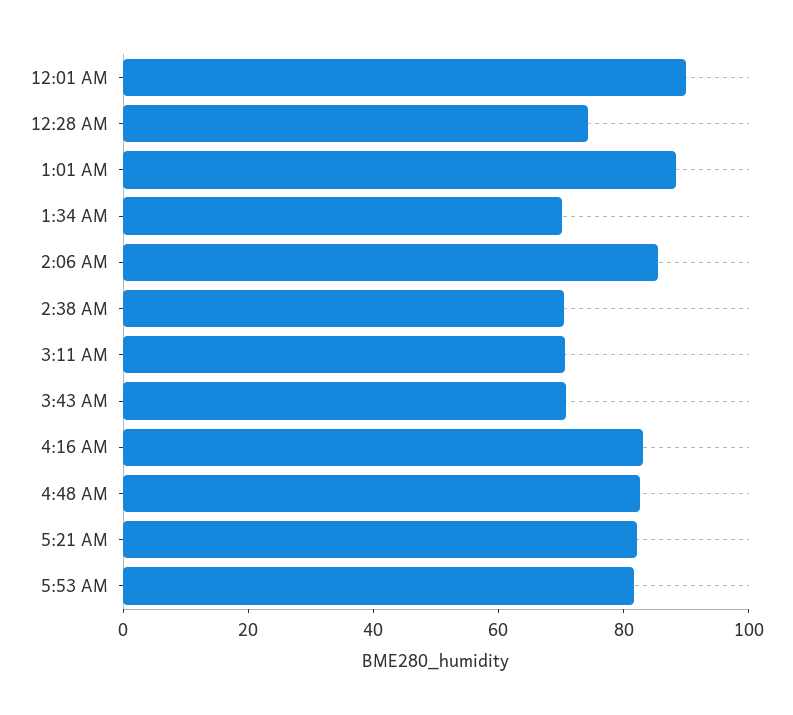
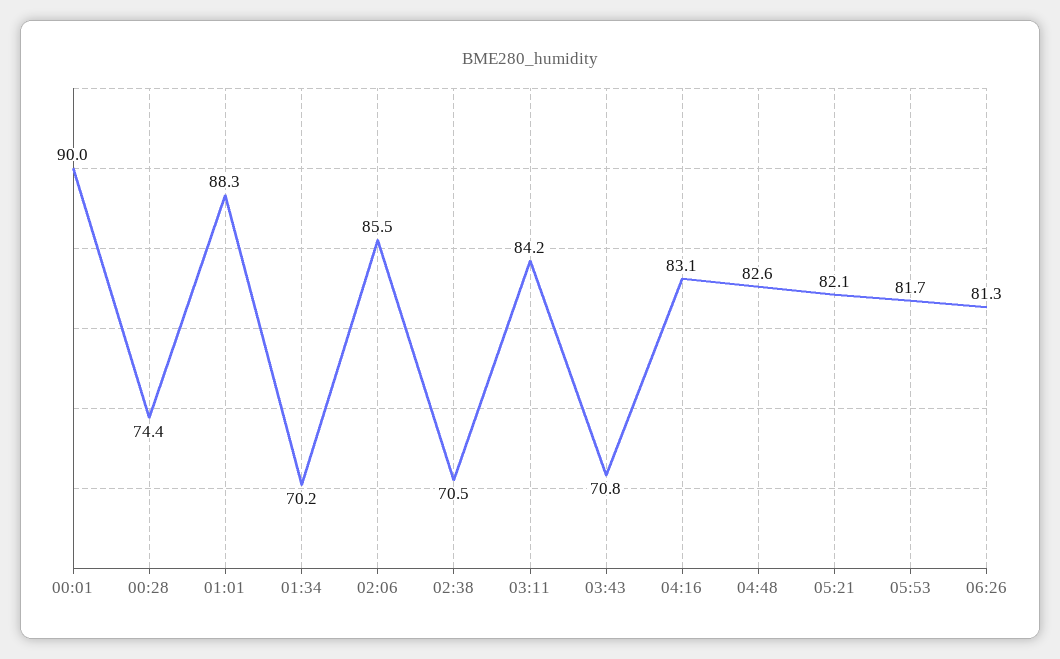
3:11 AM: 70 -> 84.2
06:26: none -> 81.3

